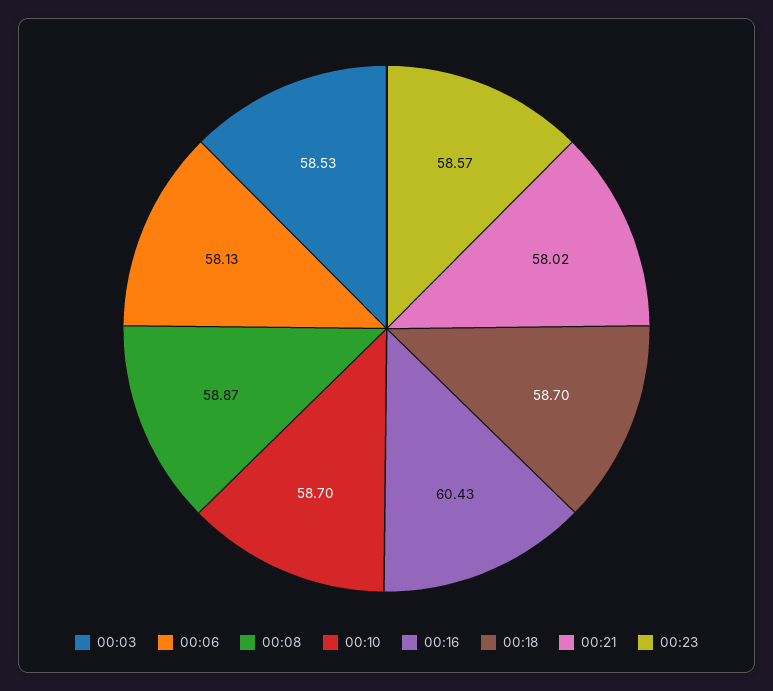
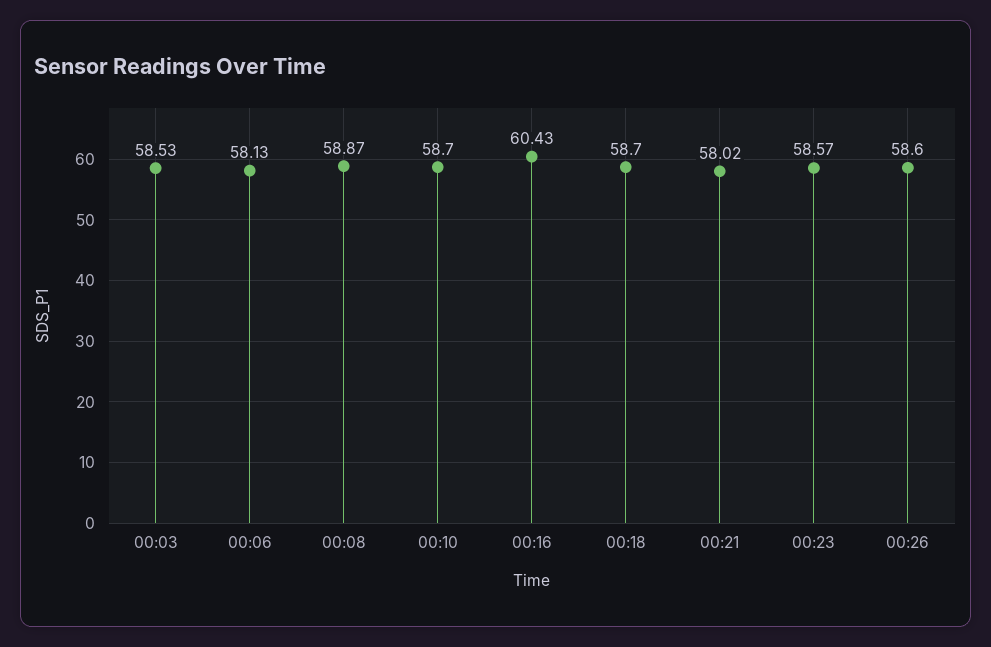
00:26: none -> 58.6

